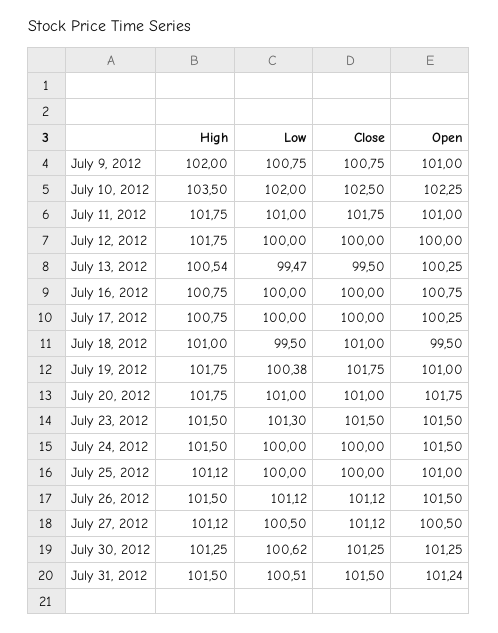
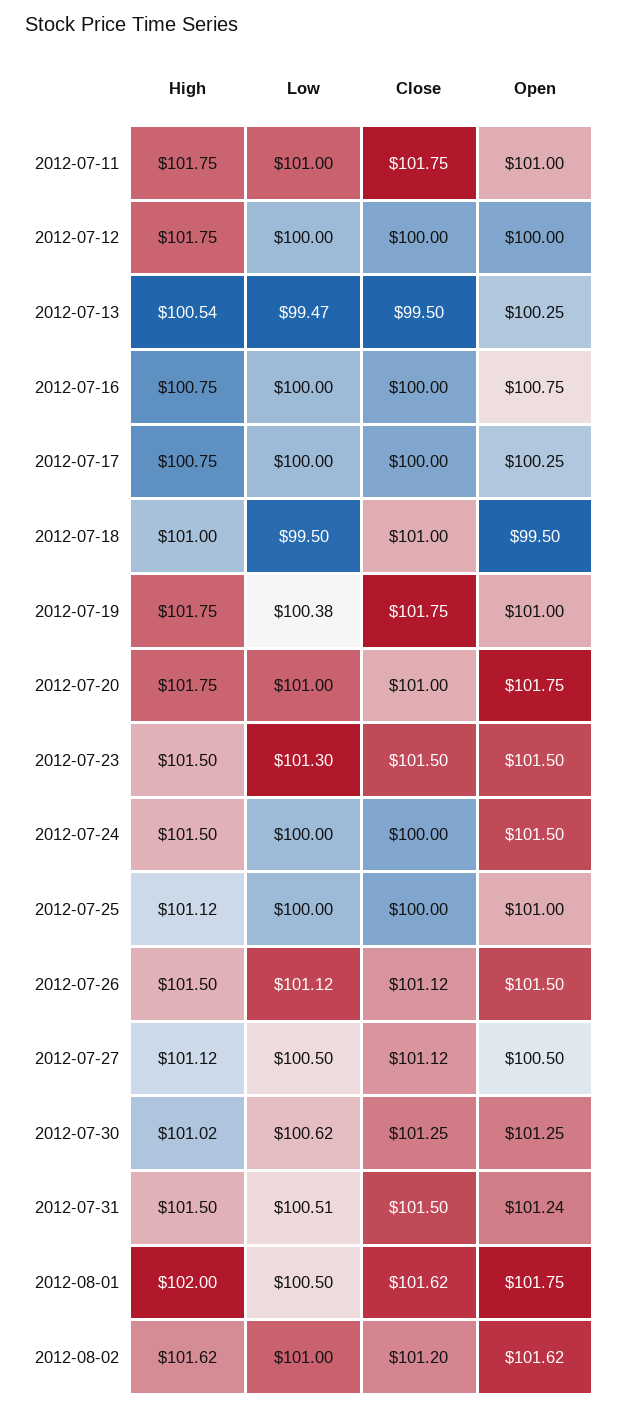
High, July 9, 2012: 102 -> none
Low, July 9, 2012: 100.75 -> none
Close, July 9, 2012: 100.75 -> none
Open, July 9, 2012: 101 -> none
High, July 10, 2012: 103.5 -> none
Low, July 10, 2012: 102 -> none
Close, July 10, 2012: 102.5 -> none
Open, July 10, 2012: 102.25 -> none
High, July 30, 2012: 101.25 -> 101.02
High, 2012-08-01: none -> 102
Low, 2012-08-01: none -> 100.5
Close, 2012-08-01: none -> 101.62
Open, 2012-08-01: none -> 101.75
High, 2012-08-02: none -> 101.62
Low, 2012-08-02: none -> 101
Close, 2012-08-02: none -> 101.2
Open, 2012-08-02: none -> 101.62

